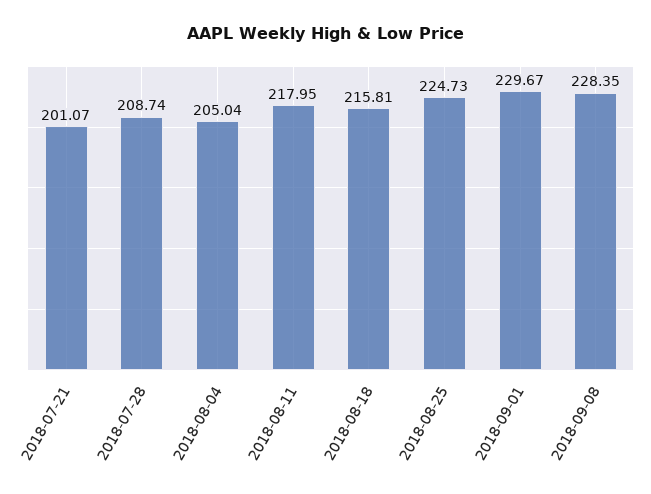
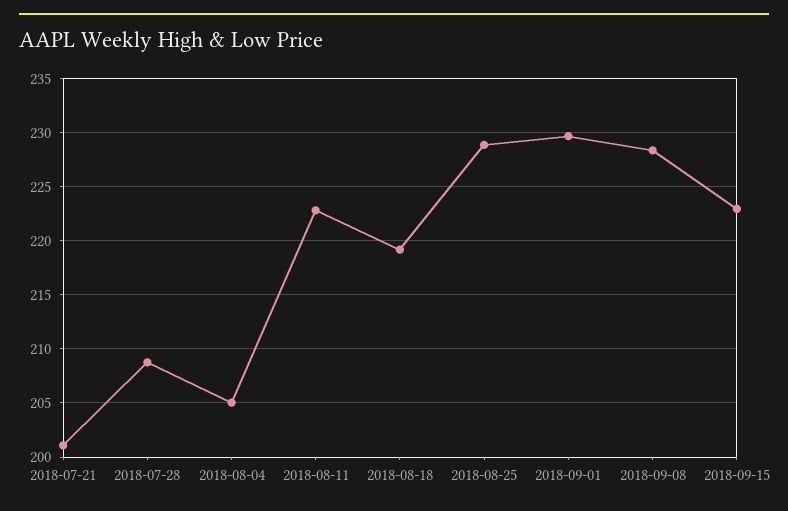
2018-08-11: 217.95 -> 223
2018-08-18: 215.81 -> 219
2018-08-25: 224.73 -> 229
2018-09-15: none -> 223

